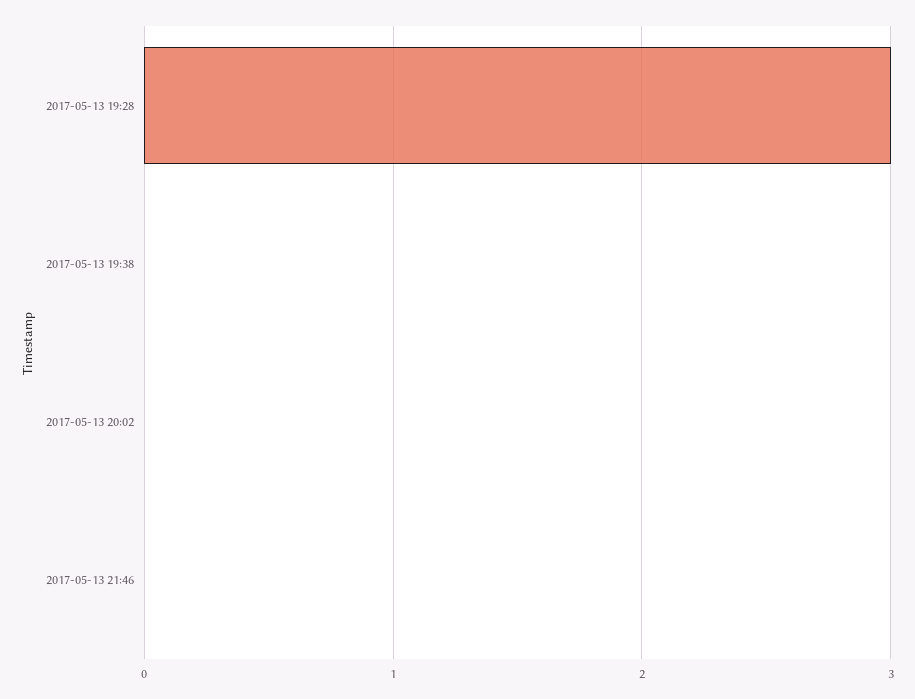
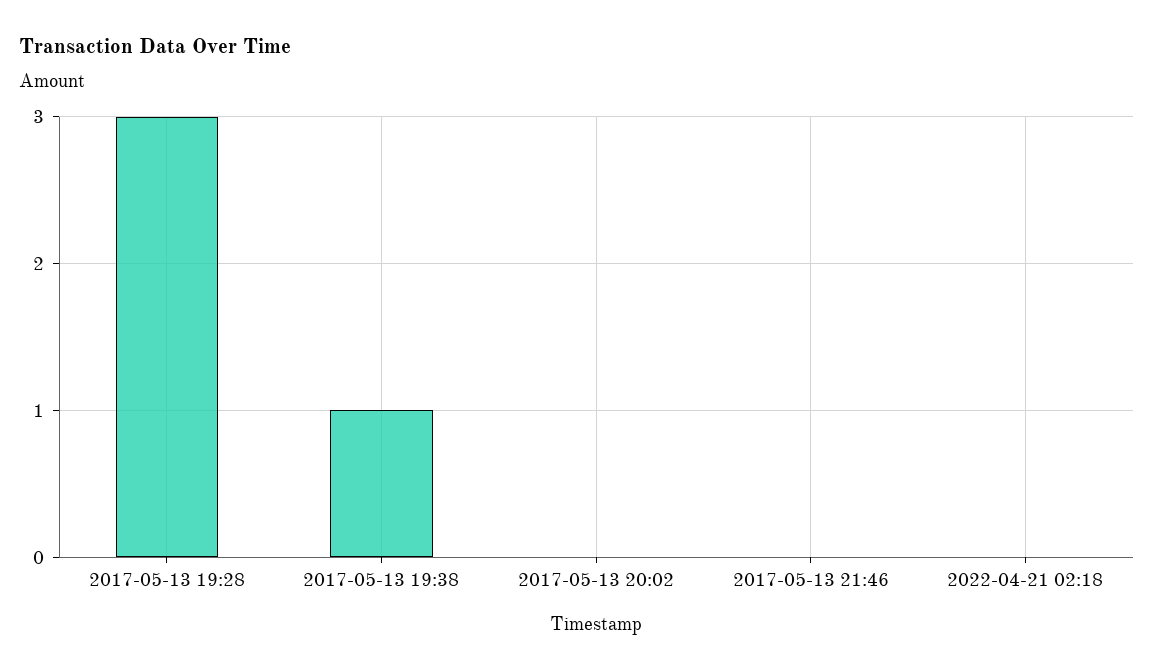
2017-05-13 19:38: 0 -> 1
2022-04-21 02:18: none -> 0

